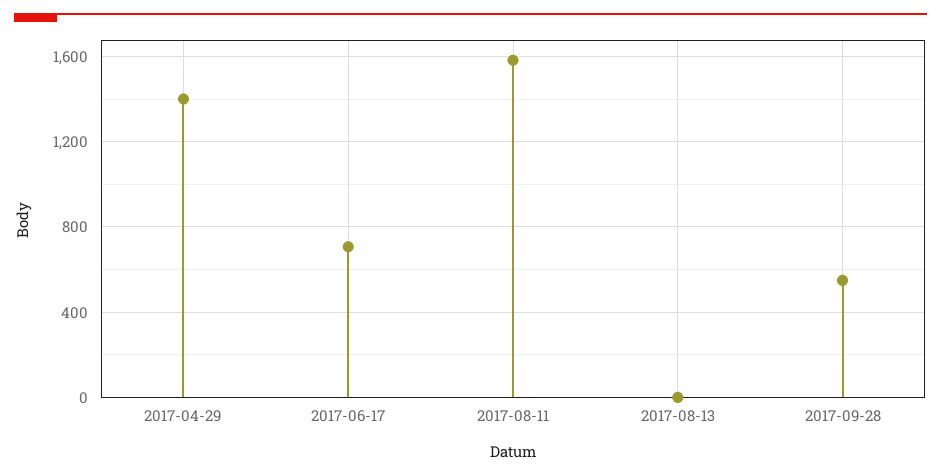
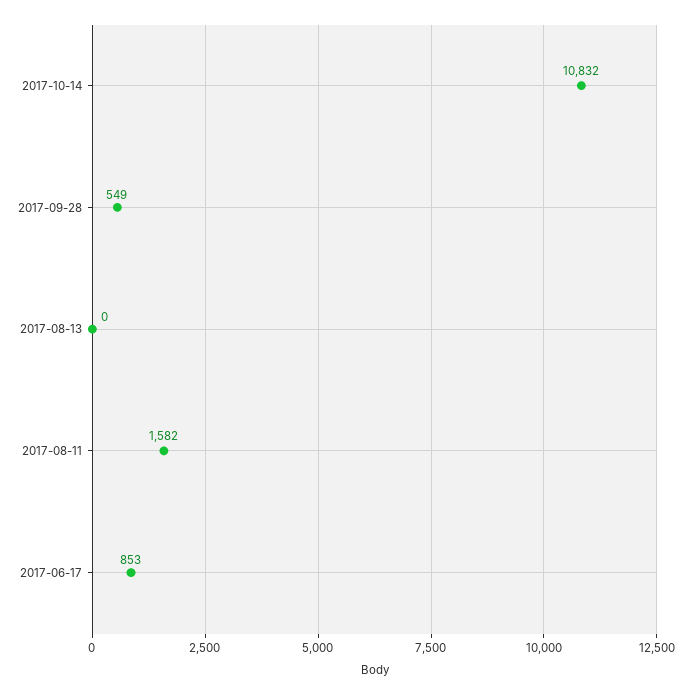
2017-04-29: 1400 -> none
2017-06-17: 700 -> 853
2017-10-14: none -> 10832

